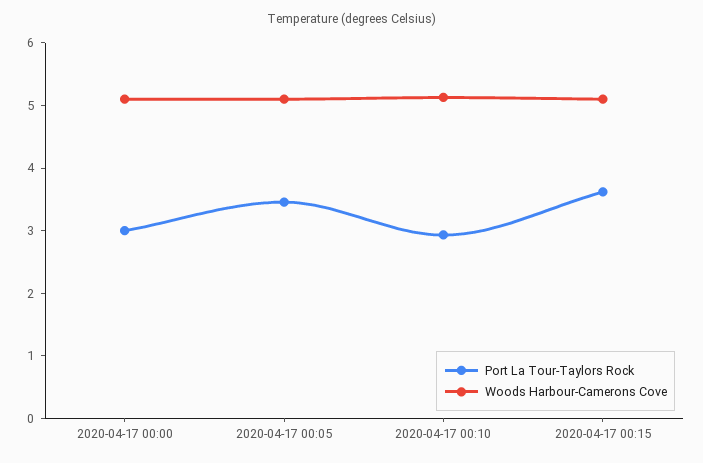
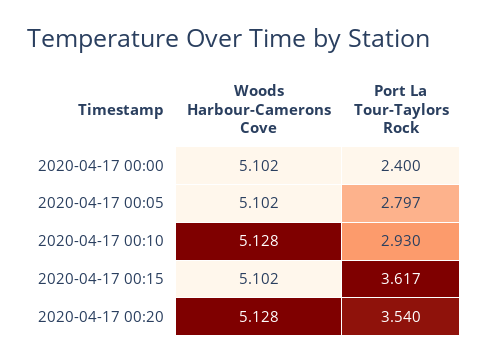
Port La Tour-Taylors Rock, 2020-04-17 00:00: 3 -> 2.4
Port La Tour-Taylors Rock, 2020-04-17 00:05: 3.4 -> 2.797
Woods Harbour-Camerons Cove, 2020-04-17 00:20: none -> 5.128
Port La Tour-Taylors Rock, 2020-04-17 00:20: none -> 3.54

